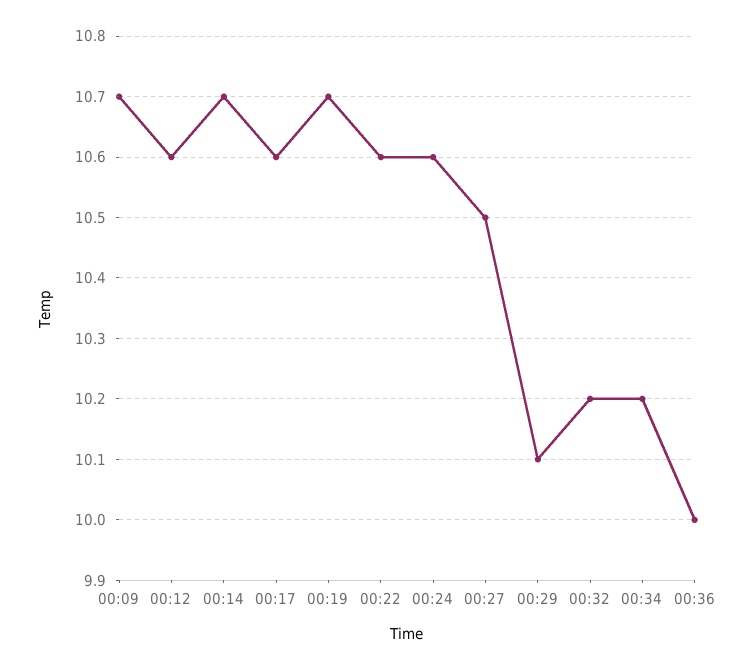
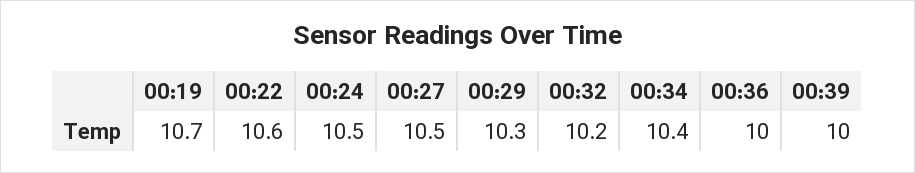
00:09: 10.7 -> none
00:12: 10.6 -> none
00:14: 10.7 -> none
00:17: 10.6 -> none
00:24: 10.6 -> 10.5
00:29: 10.1 -> 10.3
00:34: 10.2 -> 10.4
00:39: none -> 10

